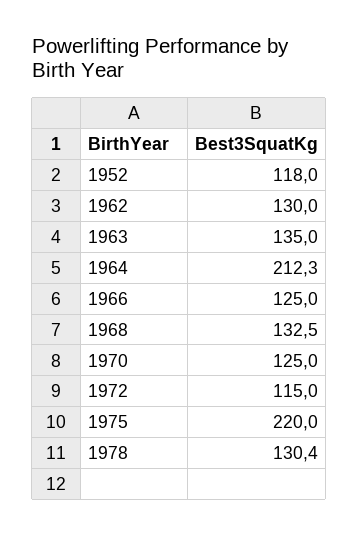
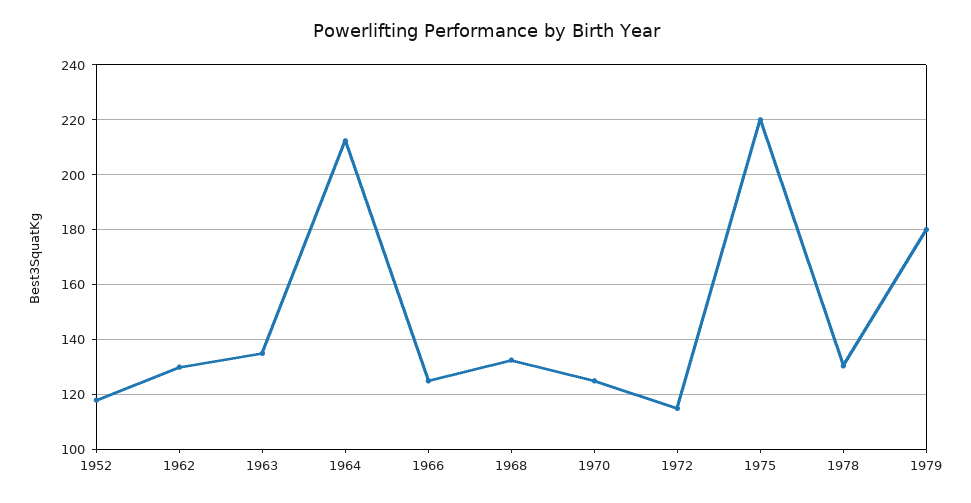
1979: none -> 180

